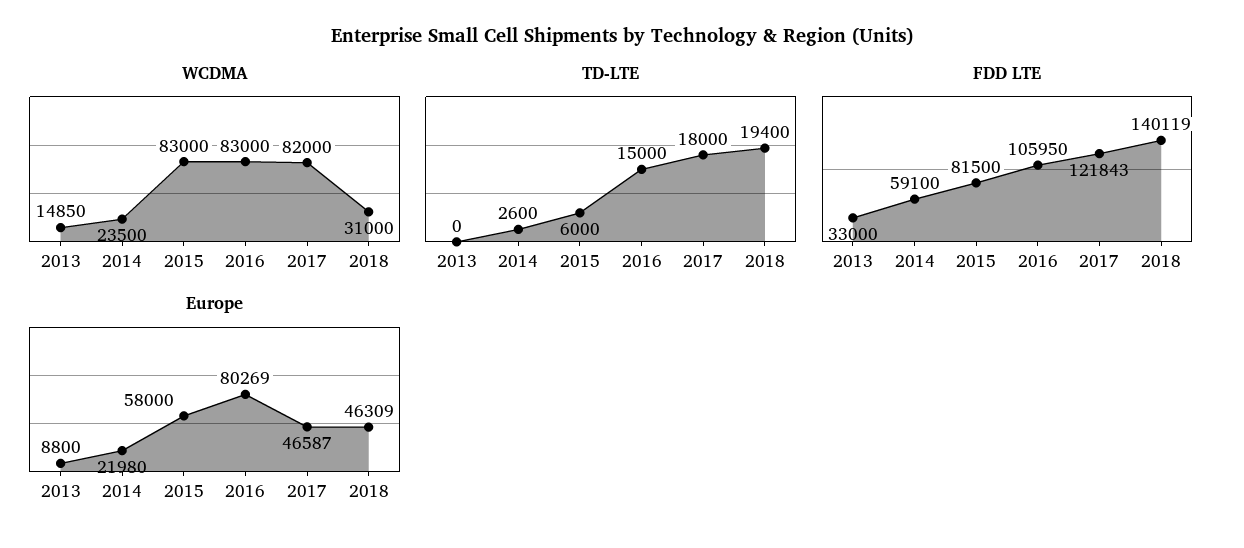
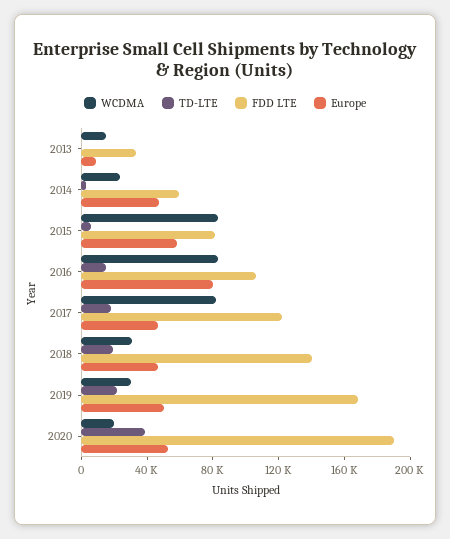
Europe, 2014: 21980 -> 50000
WCDMA, 2019: none -> 30000
TD-LTE, 2019: none -> 20000
FDD LTE, 2019: none -> 170000
Europe, 2019: none -> 50000
WCDMA, 2020: none -> 20000
TD-LTE, 2020: none -> 40000
FDD LTE, 2020: none -> 190000
Europe, 2020: none -> 50000

